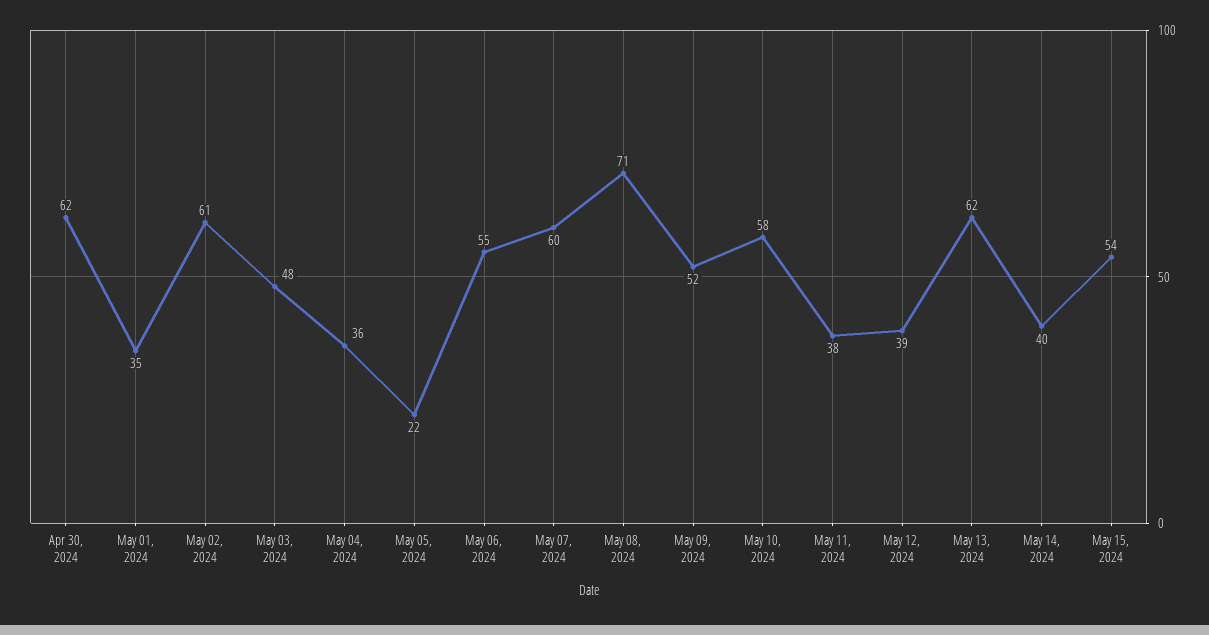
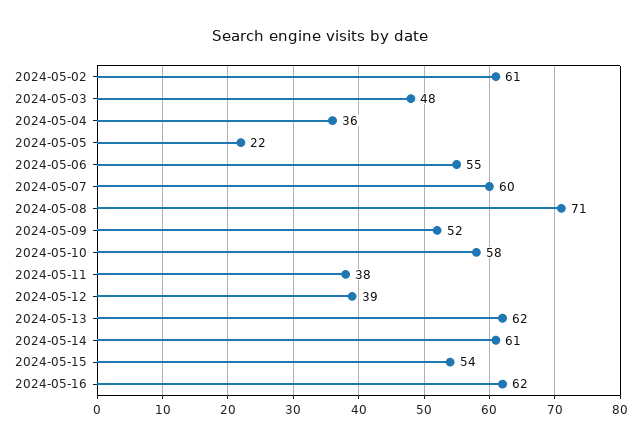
Apr 30, 2024: 62 -> none
May 01, 2024: 35 -> none
May 14, 2024: 40 -> 61
2024-05-16: none -> 62

